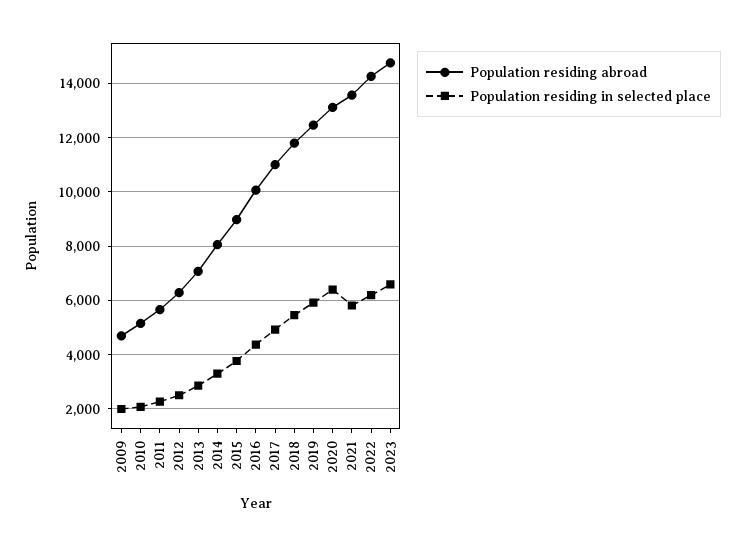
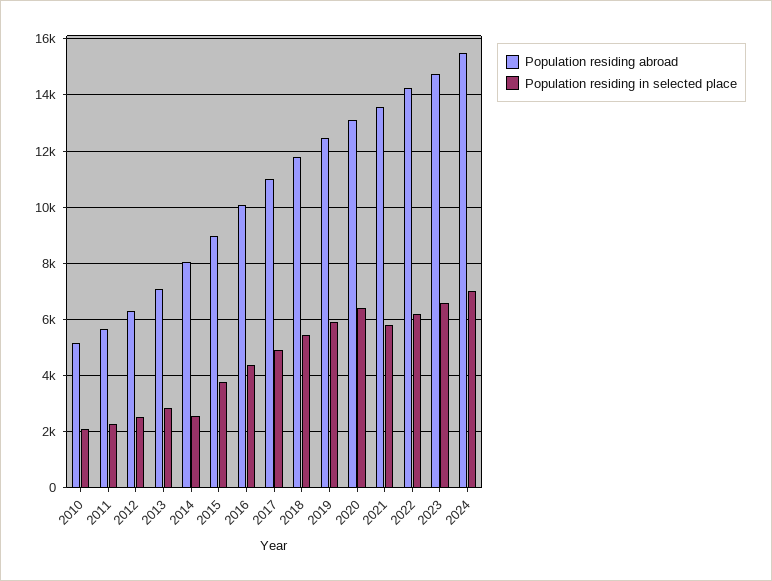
Population residing abroad, 2009: 4750 -> none
Population residing in selected place, 2009: 2000 -> none
Population residing in selected place, 2014: 3250 -> 2500
Population residing abroad, 2024: none -> 15500
Population residing in selected place, 2024: none -> 7000

